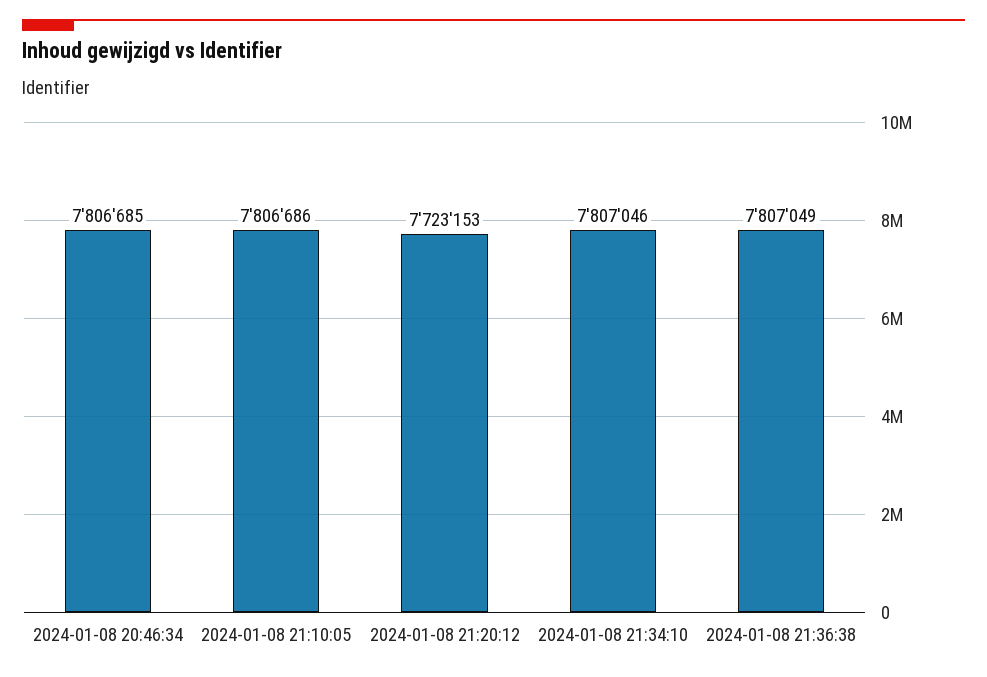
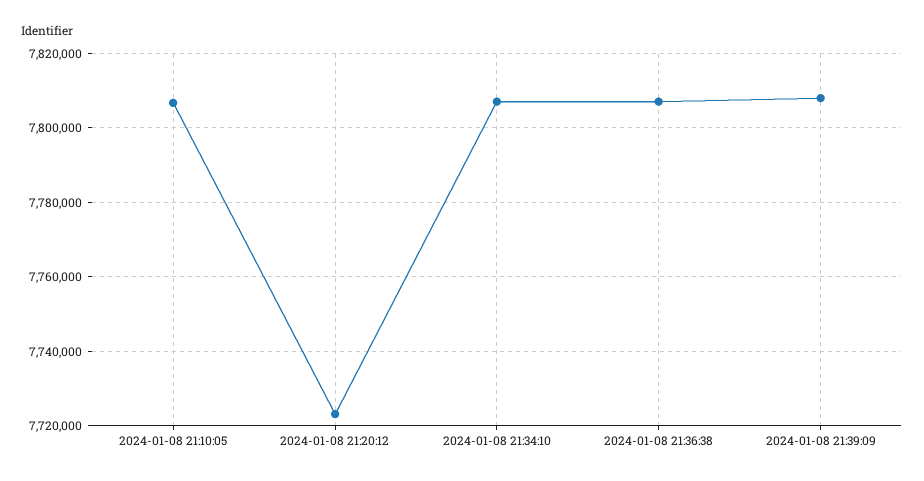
2024-01-08 20:46:34: 7806685 -> none
2024-01-08 21:39:09: none -> 7808000

